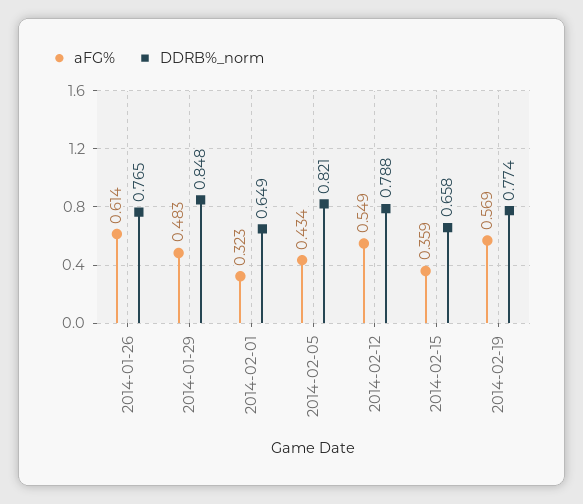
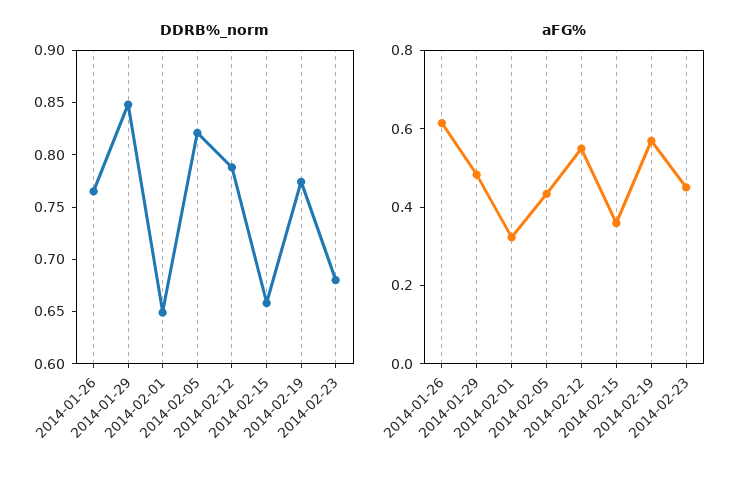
DDRB%_norm, 2014-02-23: none -> 0.68
aFG%, 2014-02-23: none -> 0.45

